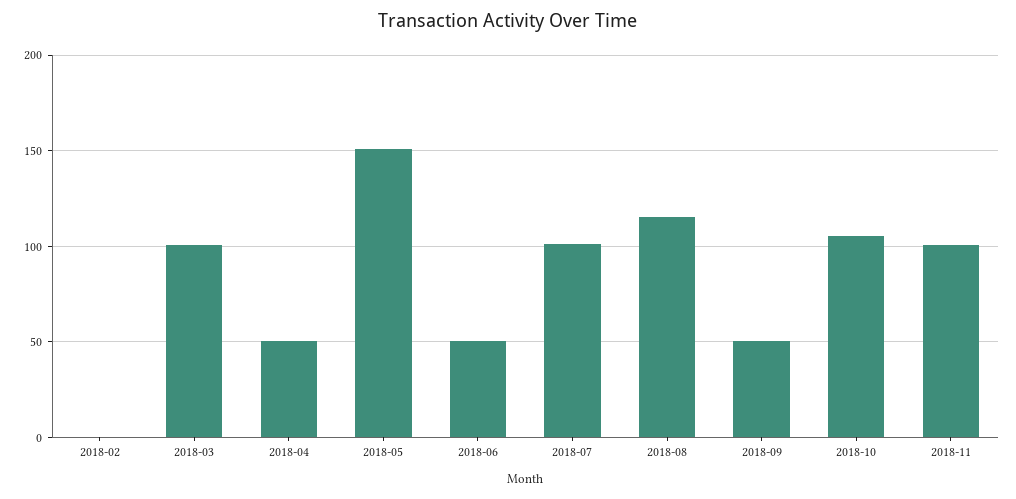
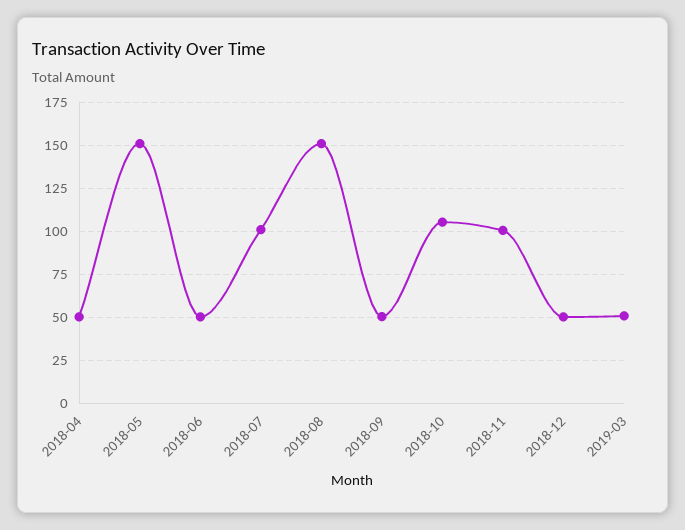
2018-02: 0 -> none
2018-03: 100 -> none
2018-08: 115 -> 150
2018-12: none -> 50
2019-03: none -> 50

